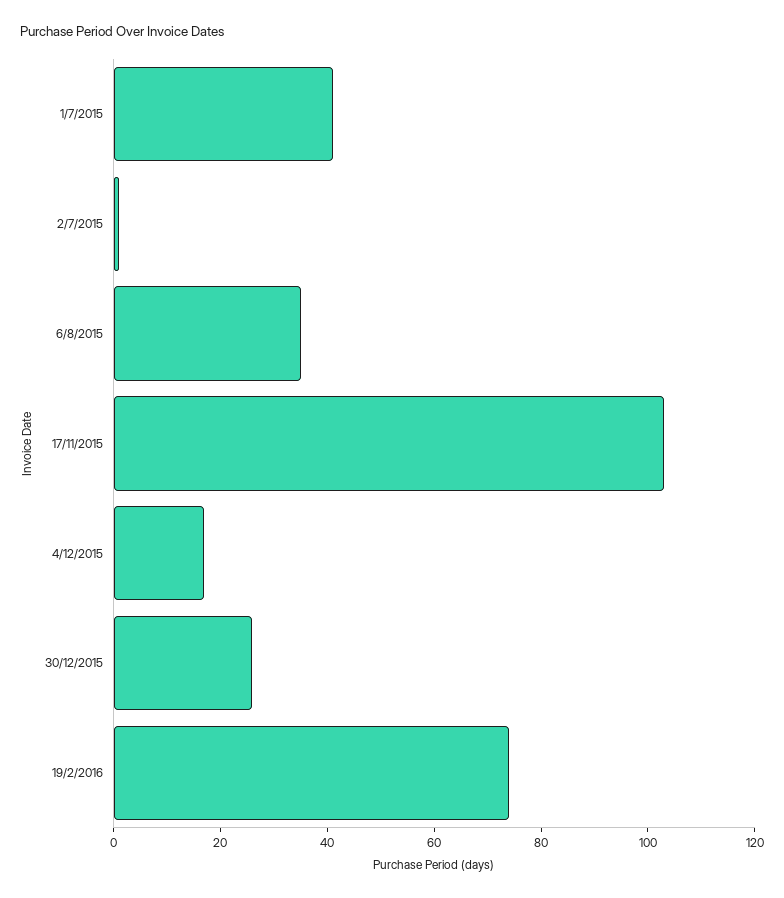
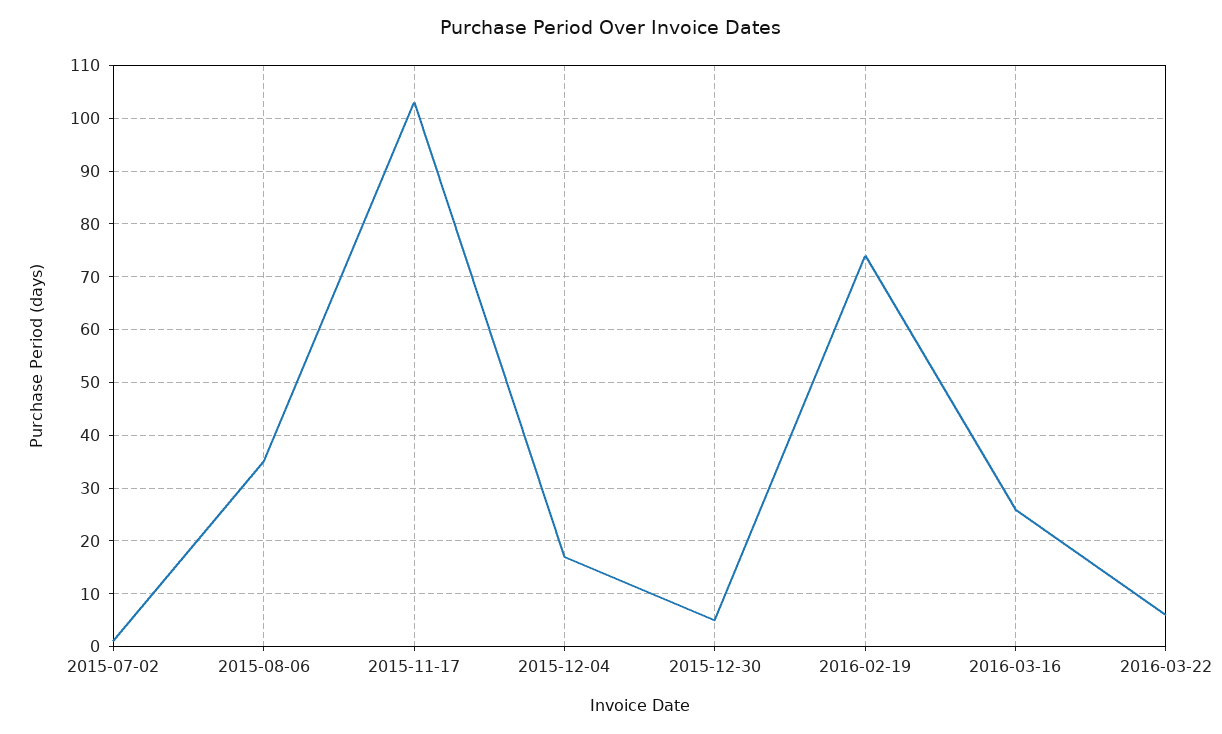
1/7/2015: 40 -> none
30/12/2015: 25 -> 5
2016-03-16: none -> 25
2016-03-22: none -> 5

